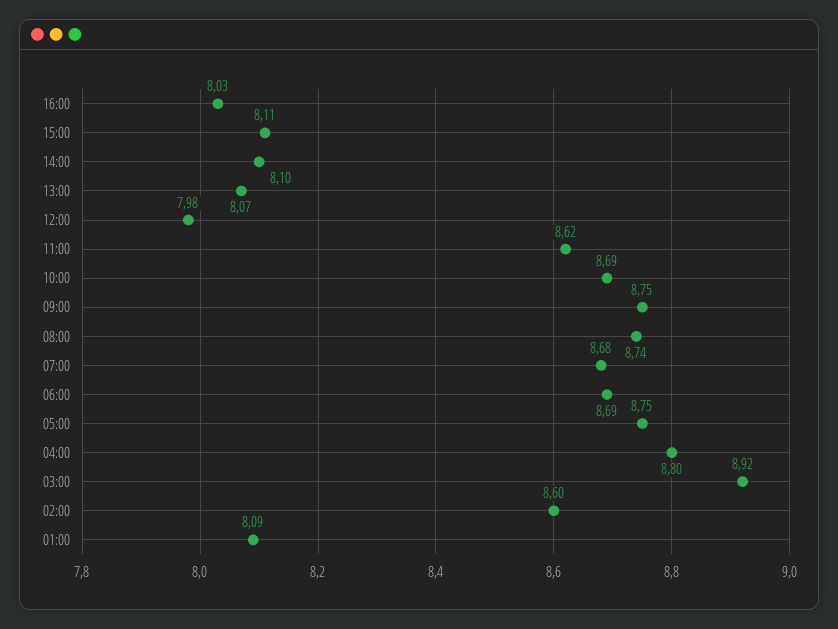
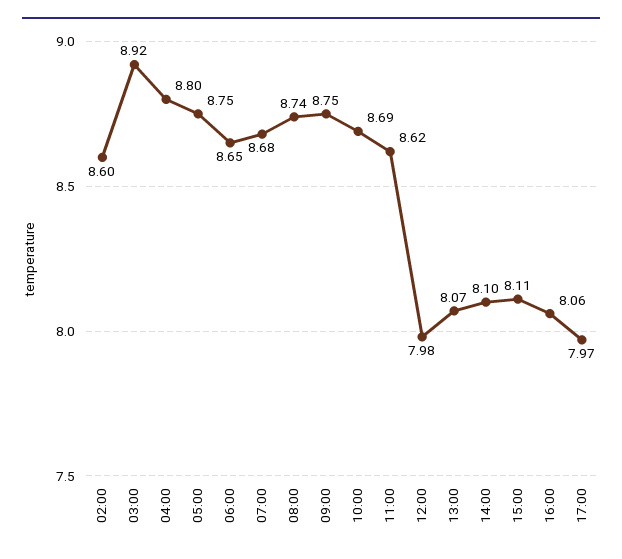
16:00: 8.03 -> 8.06
06:00: 8.69 -> 8.65
01:00: 8.09 -> none
17:00: none -> 7.97

